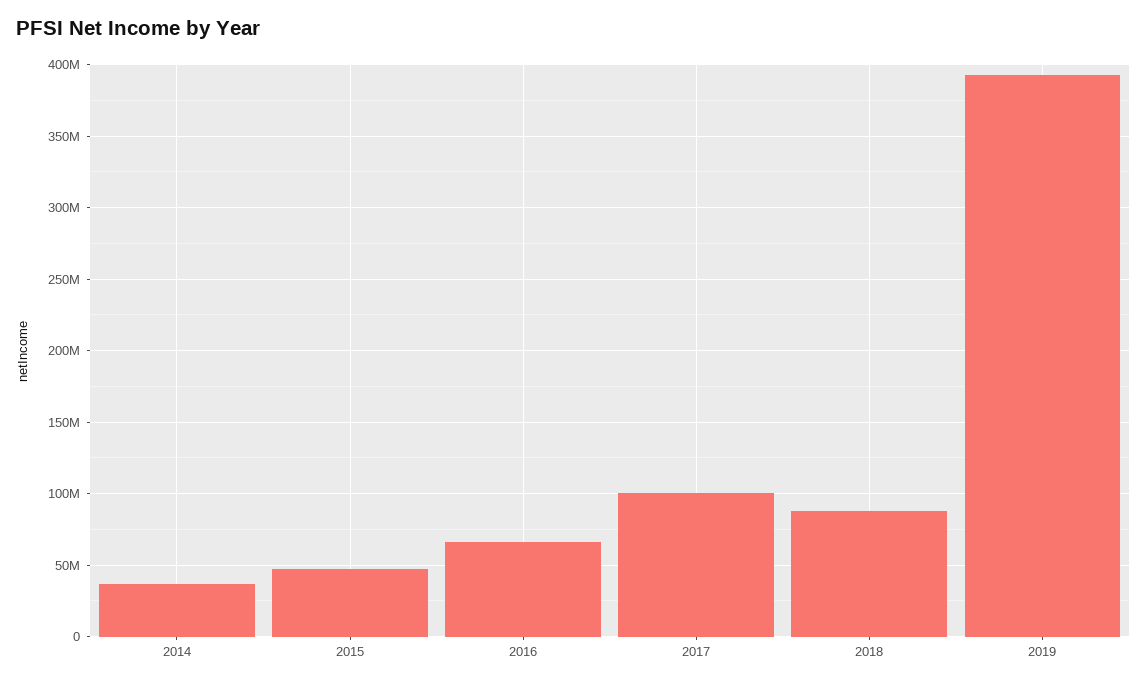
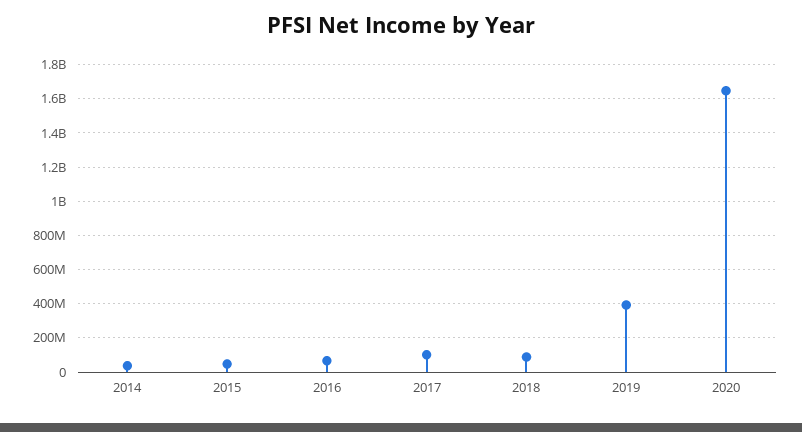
2020: none -> 1650000000

